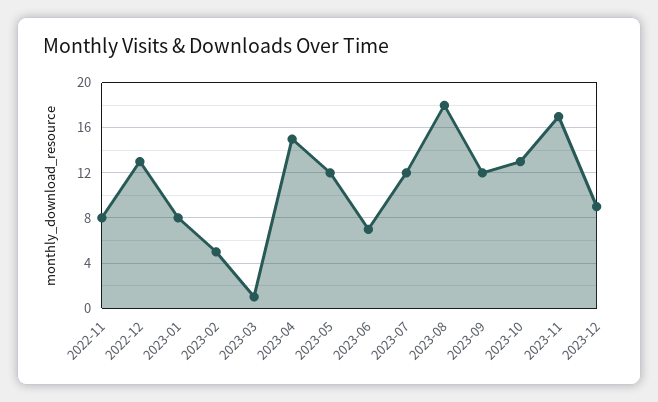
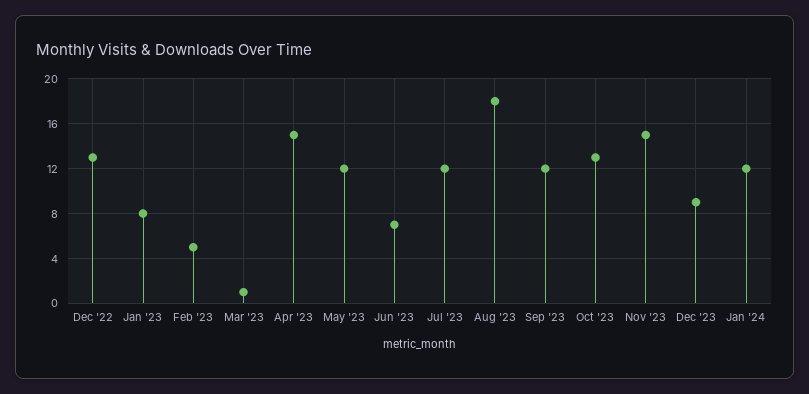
2022-11: 8 -> none
2023-11: 17 -> 15
Jan '24: none -> 12

